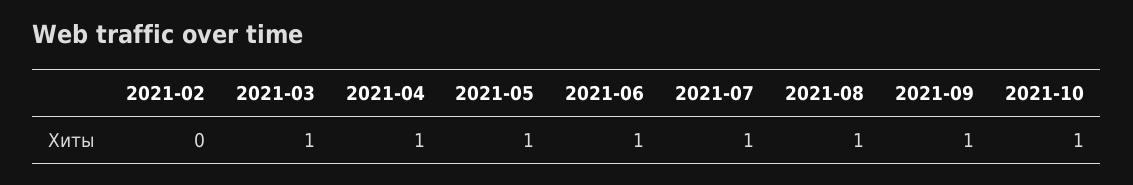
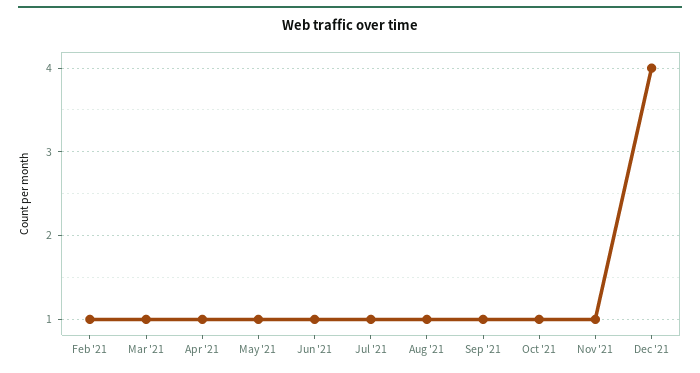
2021-02: 0 -> 1
Nov '21: none -> 1
Dec '21: none -> 4

